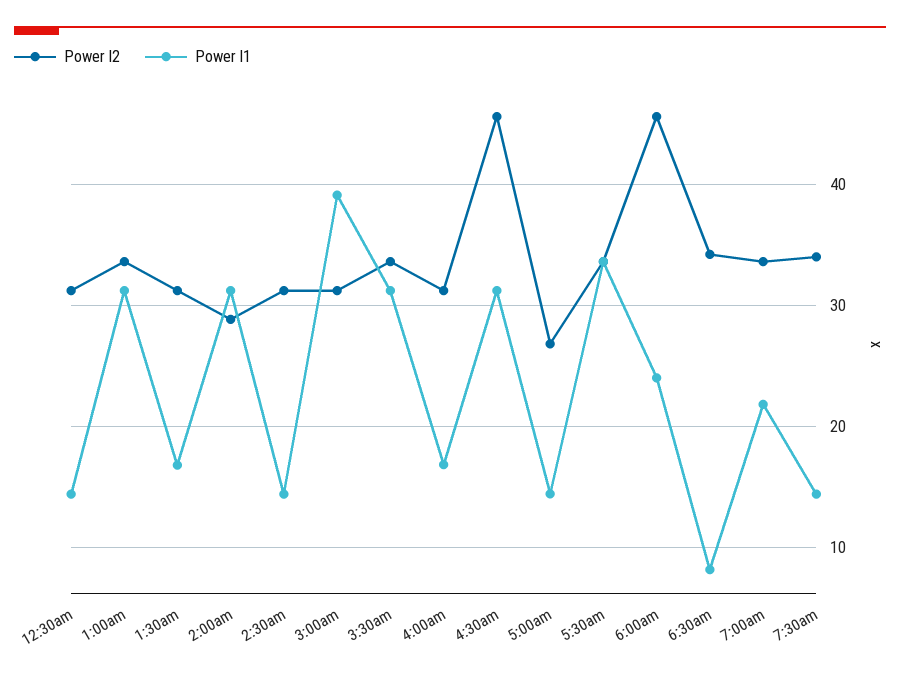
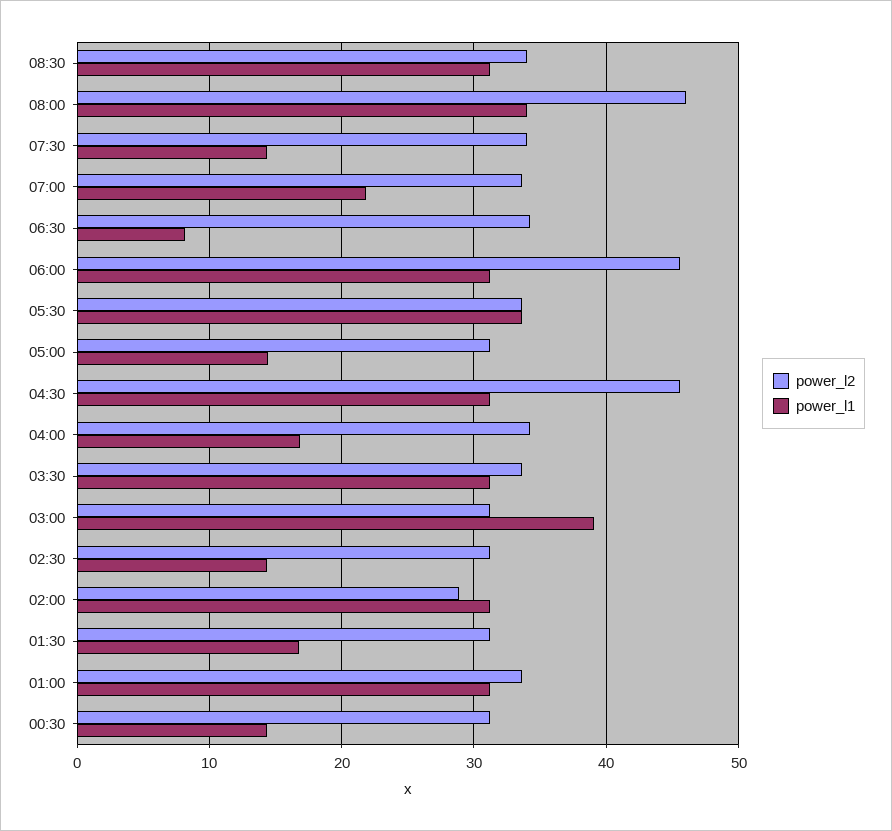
Power l2, 4:00am: 31 -> 34
Power l2, 5:00am: 27 -> 31
Power l1, 6:00am: 24 -> 31
Power l2, 08:30: none -> 34
Power l1, 08:30: none -> 31
Power l2, 08:00: none -> 46
Power l1, 08:00: none -> 34

